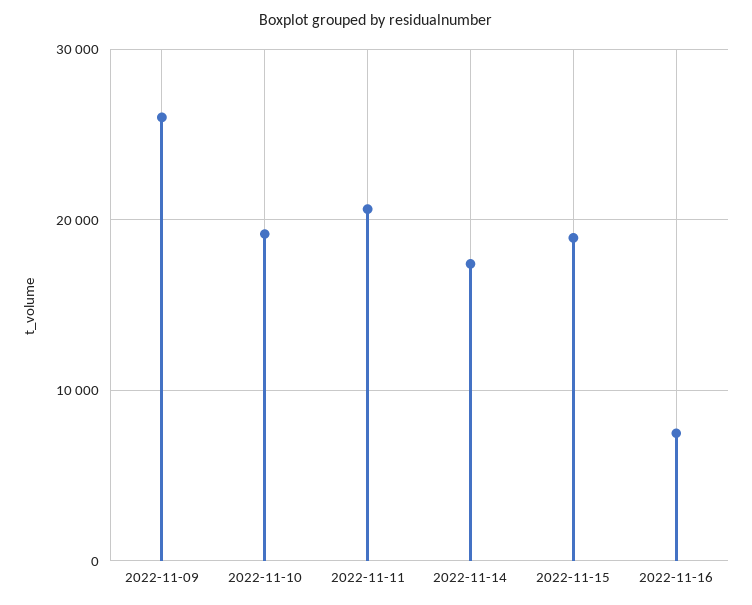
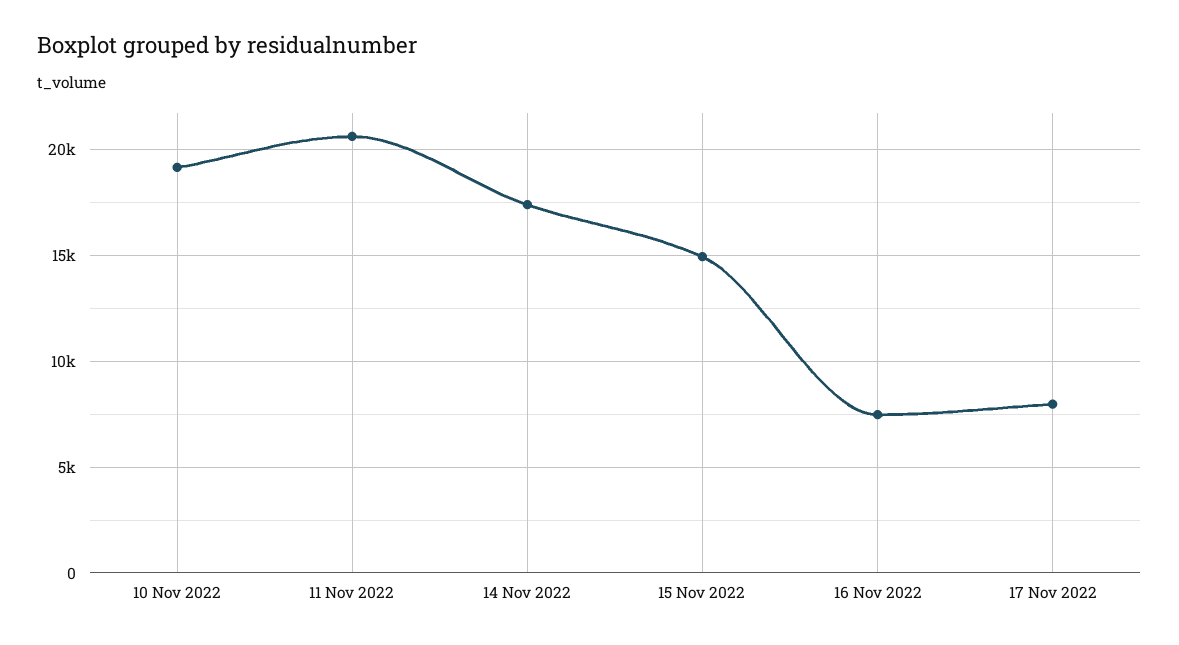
2022-11-09: 26000 -> none
2022-11-15: 19000 -> 15000
17 Nov 2022: none -> 8000

